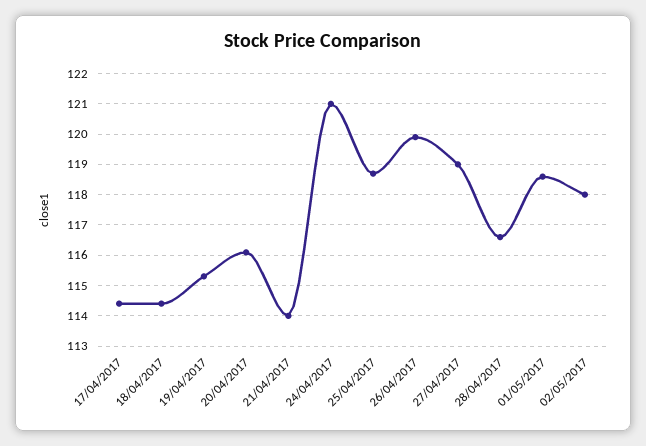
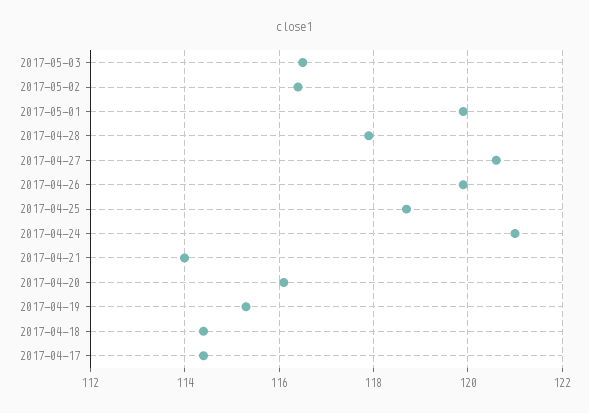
27/04/2017: 119 -> 120.5
28/04/2017: 116.5 -> 118
01/05/2017: 118.5 -> 120
02/05/2017: 118 -> 116.5
2017-05-03: none -> 116.5

